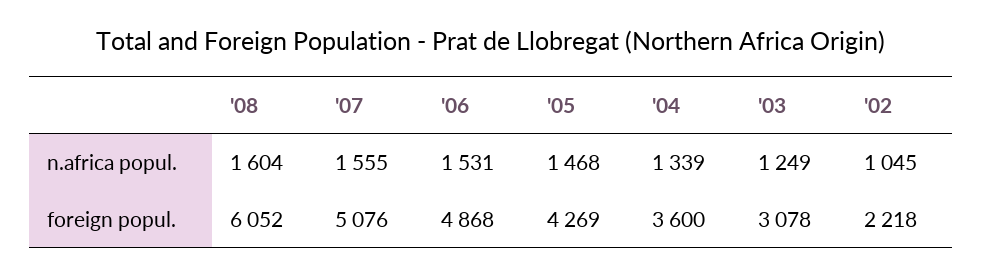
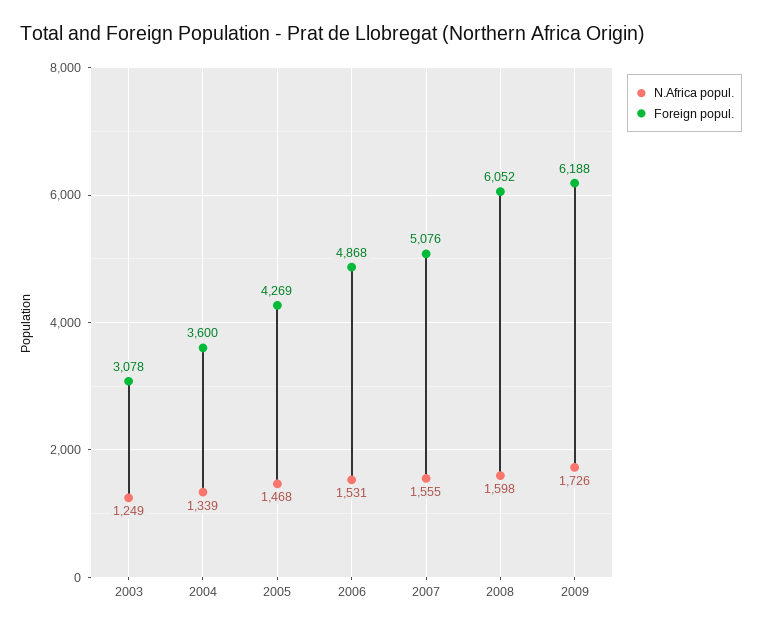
n.africa popul., '08: 1604 -> 1598
n.africa popul., '02: 1045 -> none
foreign popul., '02: 2218 -> none
n.africa popul., 2009: none -> 1726
foreign popul., 2009: none -> 6188

